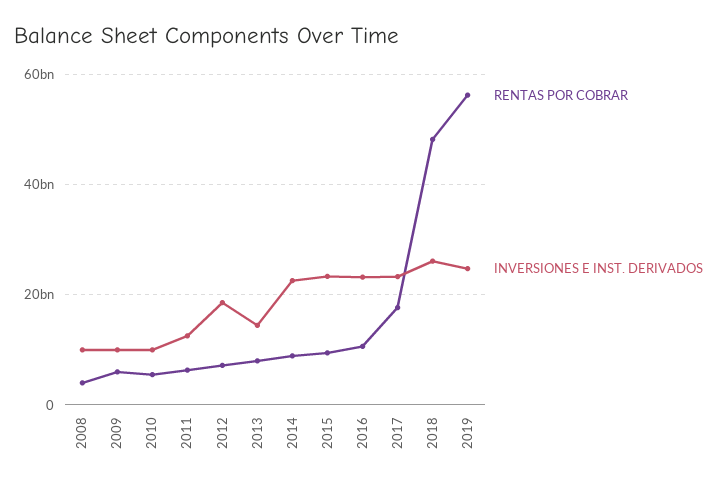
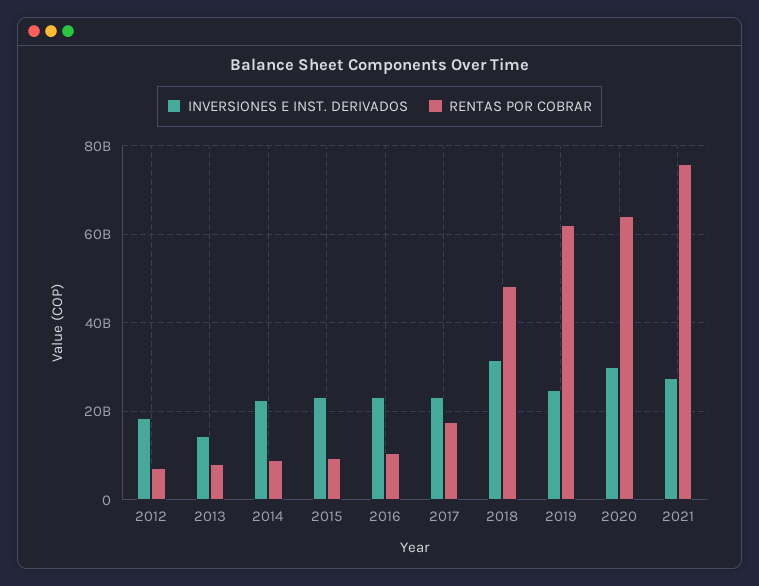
RENTAS POR COBRAR, 2008: 4000000000 -> none
INVERSIONES E INST. DERIVADOS, 2008: 10000000000 -> none
RENTAS POR COBRAR, 2009: 6000000000 -> none
INVERSIONES E INST. DERIVADOS, 2009: 10000000000 -> none
RENTAS POR COBRAR, 2010: 6000000000 -> none
INVERSIONES E INST. DERIVADOS, 2010: 10000000000 -> none
RENTAS POR COBRAR, 2011: 6000000000 -> none
INVERSIONES E INST. DERIVADOS, 2011: 12000000000 -> none
INVERSIONES E INST. DERIVADOS, 2018: 26000000000 -> 32000000000
RENTAS POR COBRAR, 2019: 56000000000 -> 62000000000
INVERSIONES E INST. DERIVADOS, 2020: none -> 30000000000
RENTAS POR COBRAR, 2020: none -> 64000000000
INVERSIONES E INST. DERIVADOS, 2021: none -> 28000000000
RENTAS POR COBRAR, 2021: none -> 76000000000

